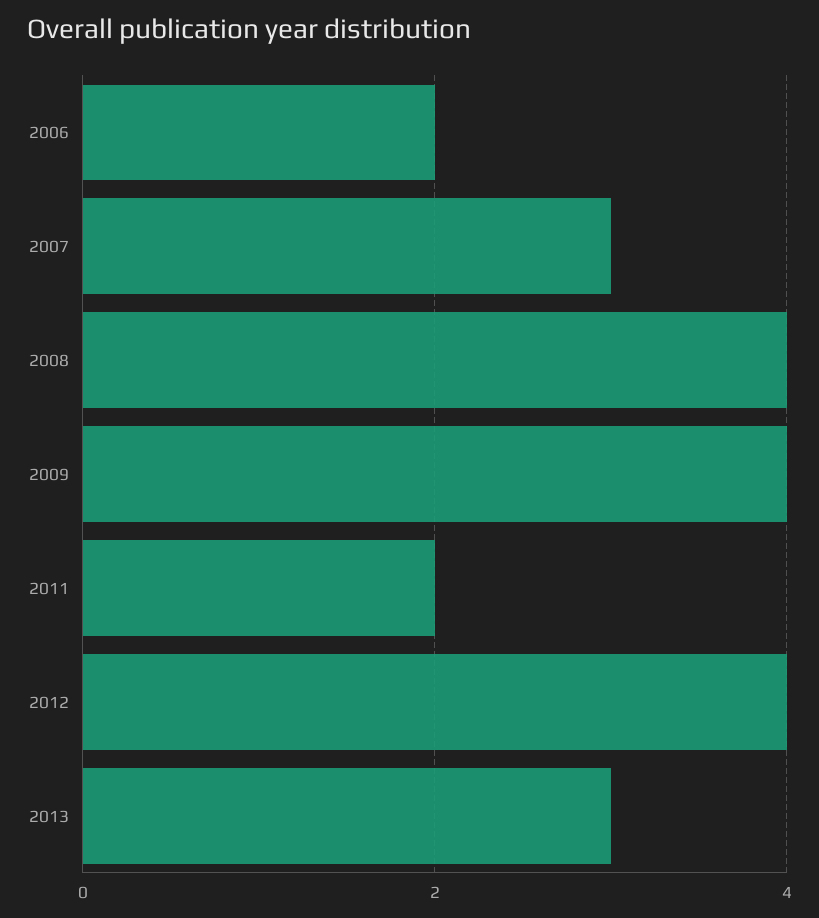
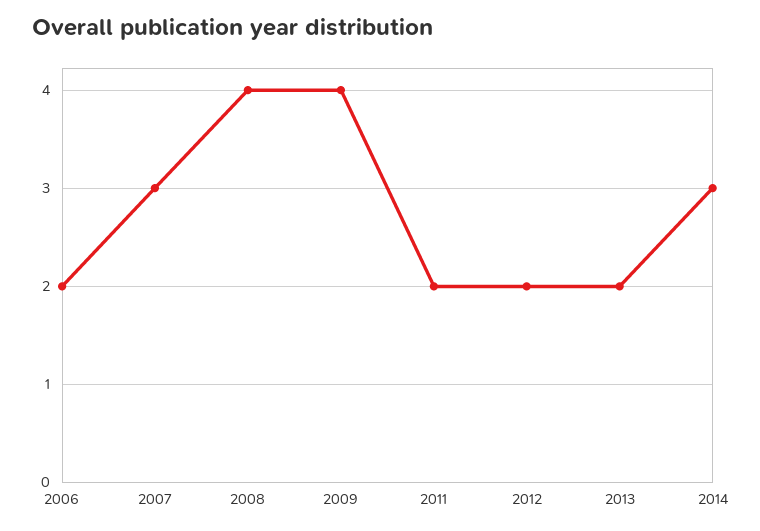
2012: 4 -> 2
2013: 3 -> 2
2014: none -> 3

